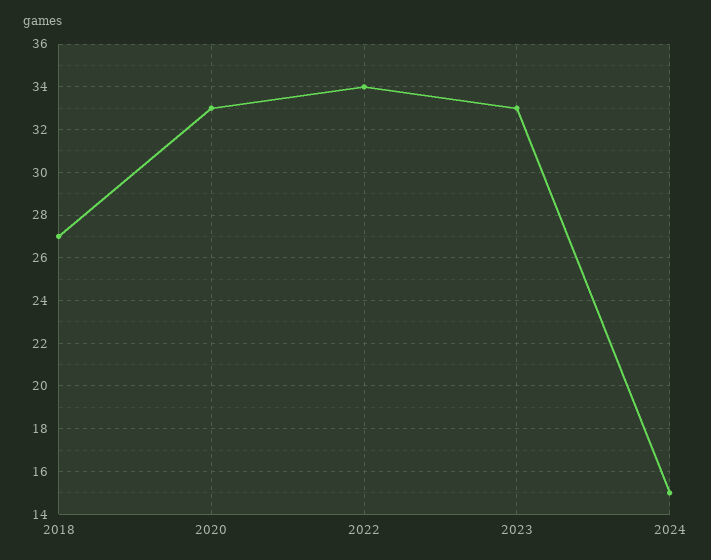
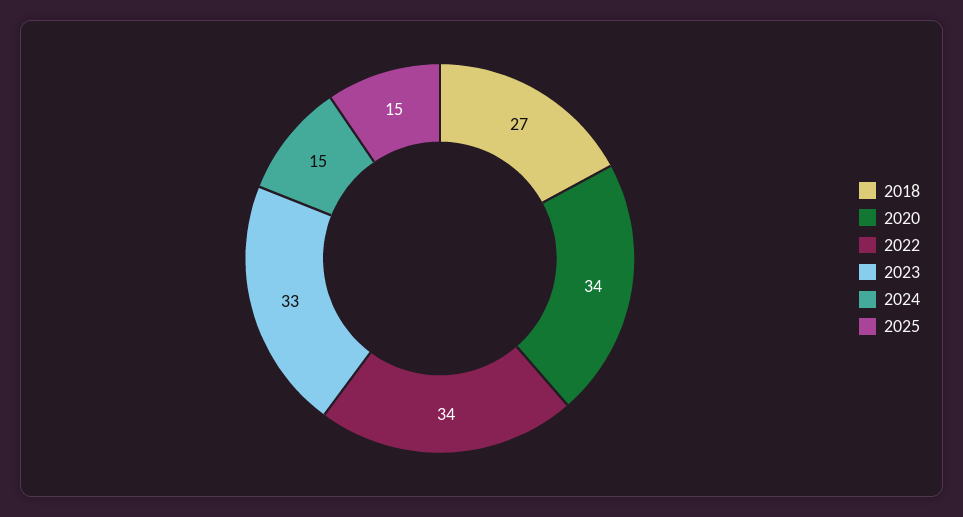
2020: 33 -> 34
2025: none -> 15

